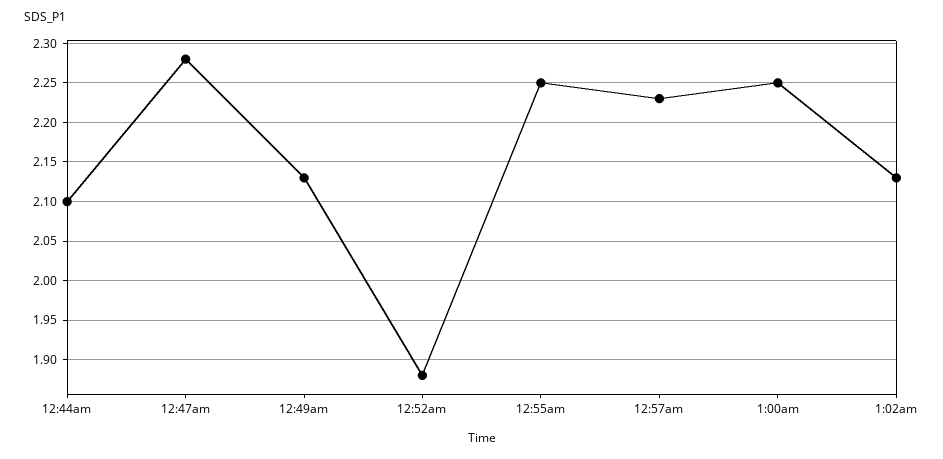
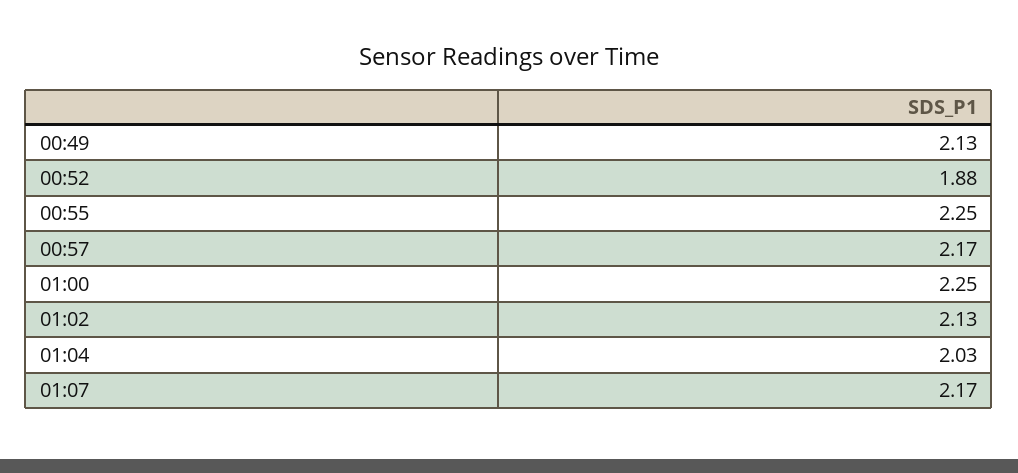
12:44am: 2.1 -> none
12:47am: 2.28 -> none
12:57am: 2.23 -> 2.17
01:04: none -> 2.03
01:07: none -> 2.17

